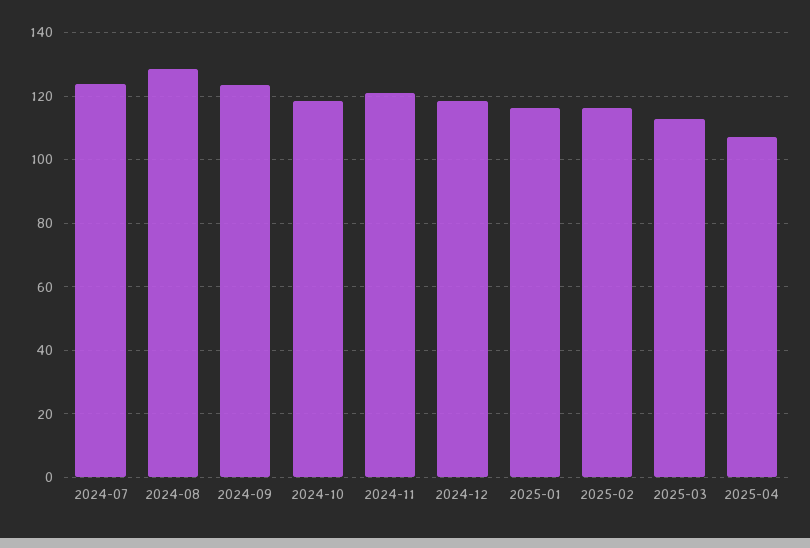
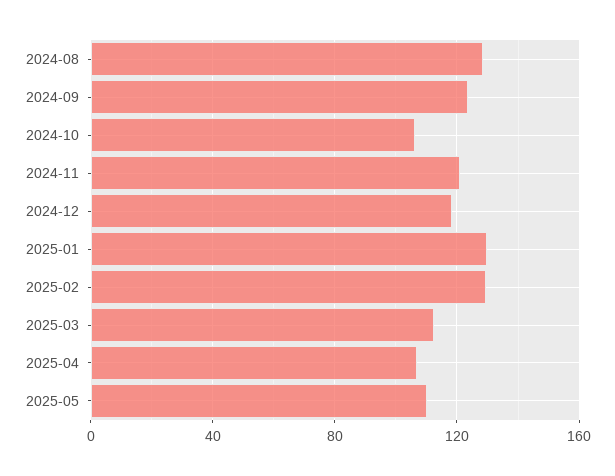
2024-07: 124 -> none
2024-10: 118 -> 105
2025-01: 116 -> 130
2025-02: 116 -> 130
2025-05: none -> 110

